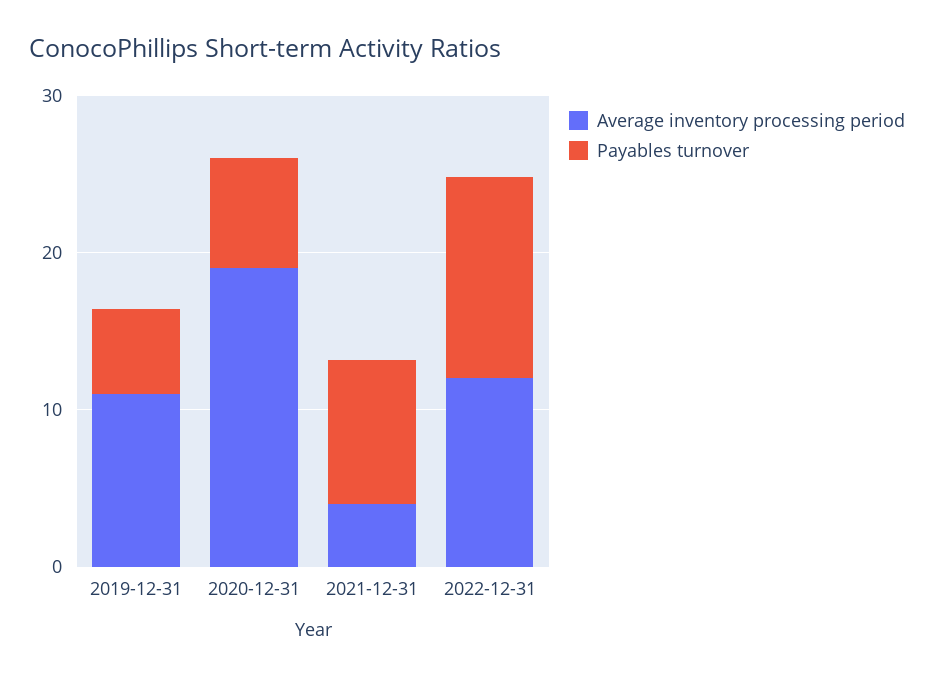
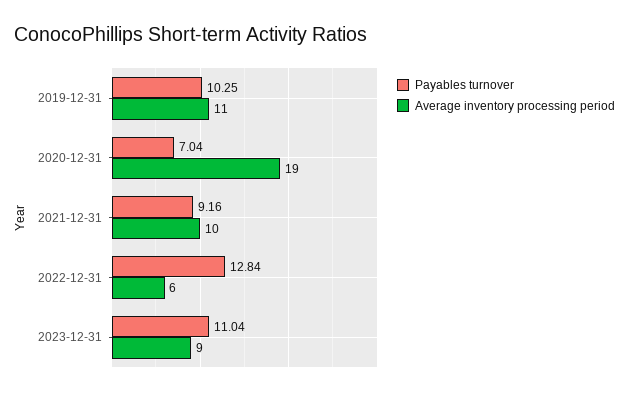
Payables turnover, 2019-12-31: 6 -> 10.25
Average inventory processing period, 2021-12-31: 4 -> 10
Average inventory processing period, 2022-12-31: 12 -> 6
Payables turnover, 2023-12-31: none -> 11.04
Average inventory processing period, 2023-12-31: none -> 9

